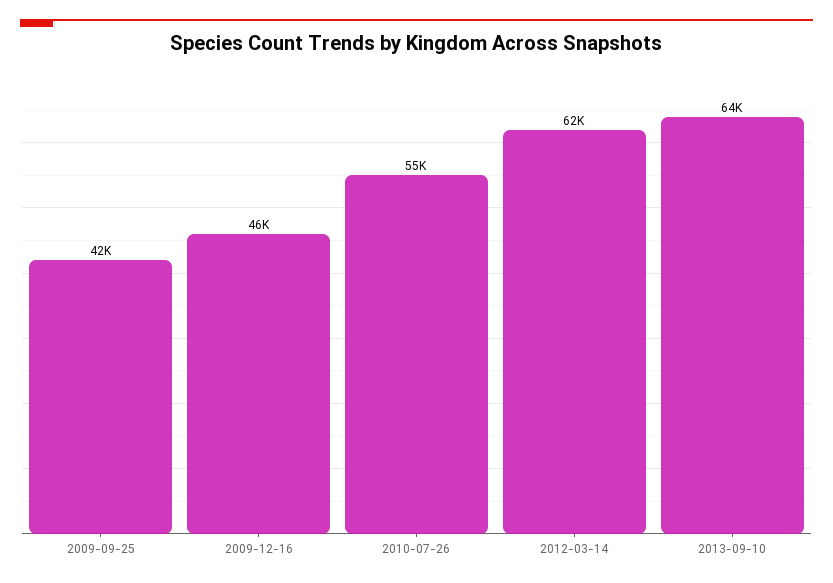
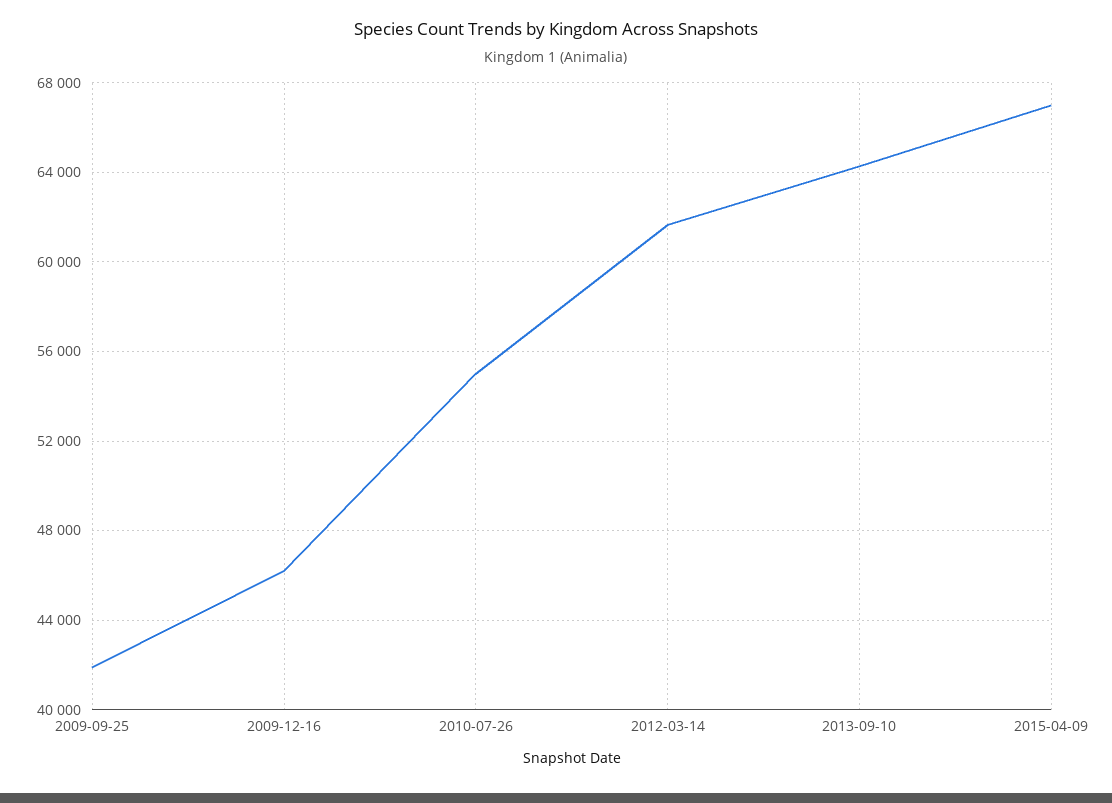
2015-04-09: none -> 67000

